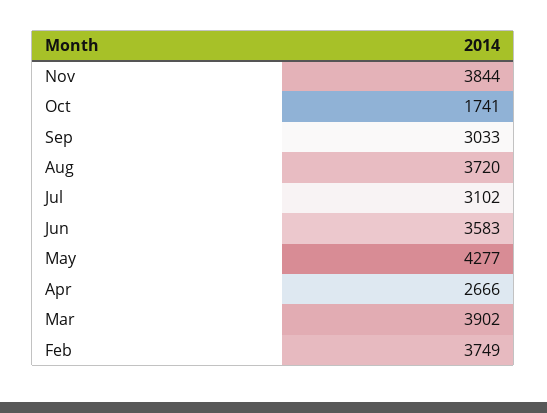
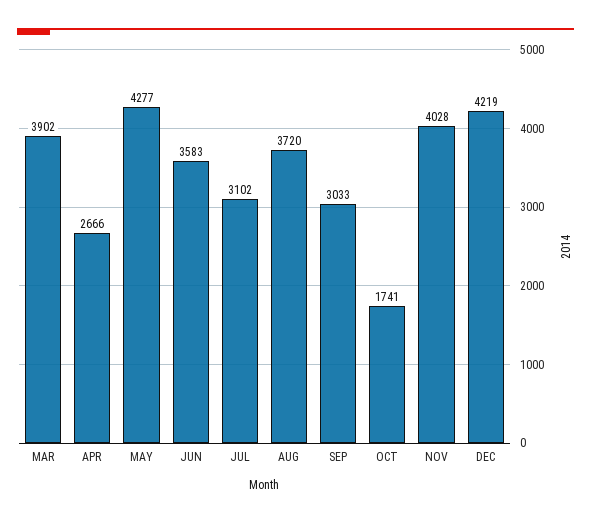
Nov: 3844 -> 4028
Feb: 3749 -> none
DEC: none -> 4219

